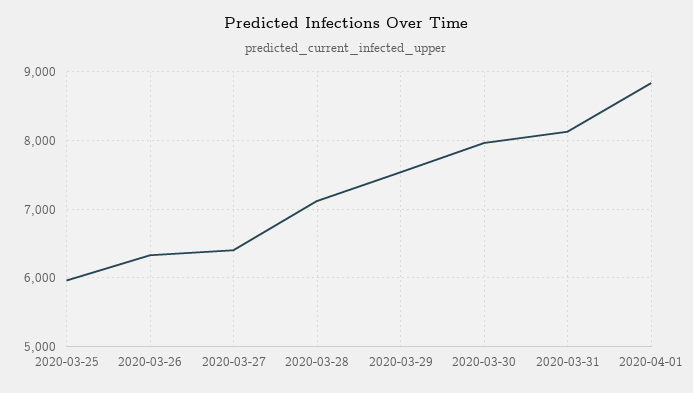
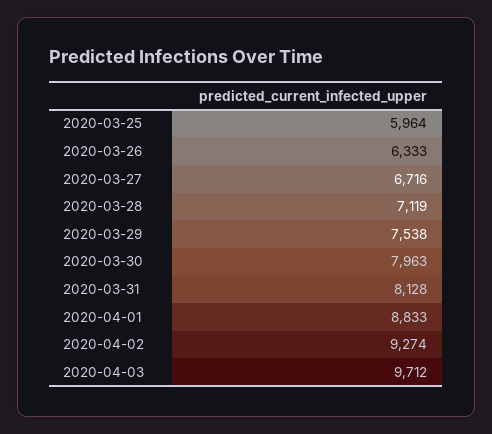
2020-03-27: 6400 -> 6716
2020-04-02: none -> 9274
2020-04-03: none -> 9712

